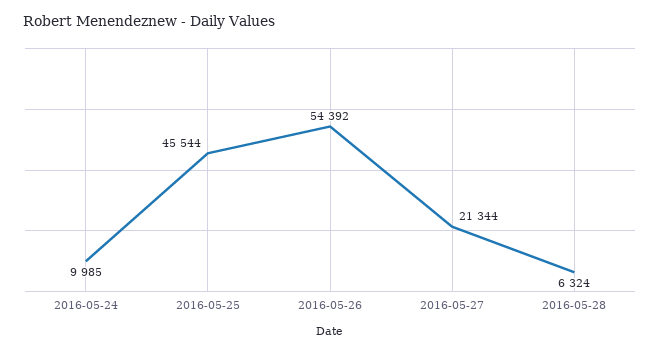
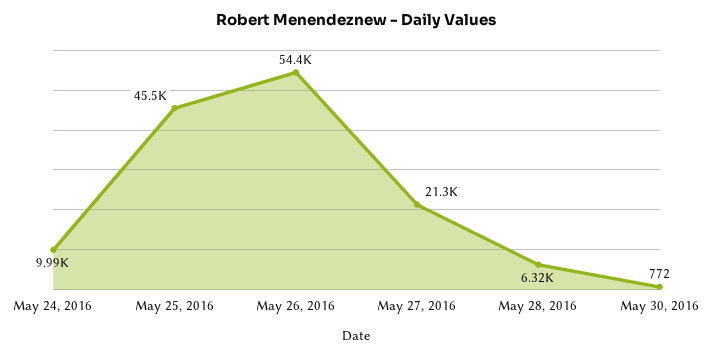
May 30, 2016: none -> 772

